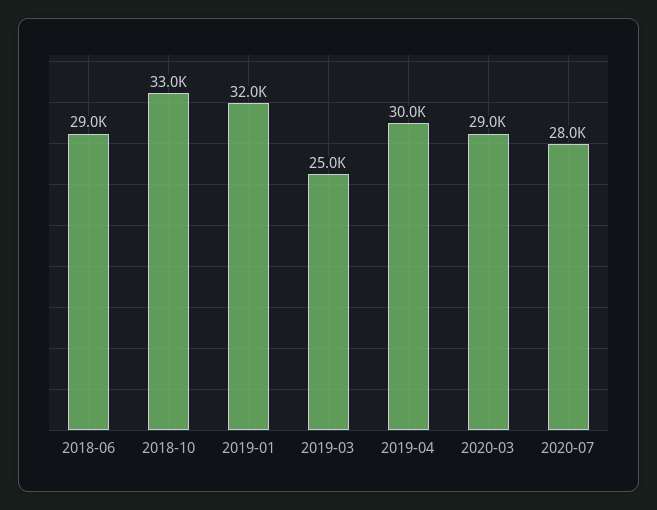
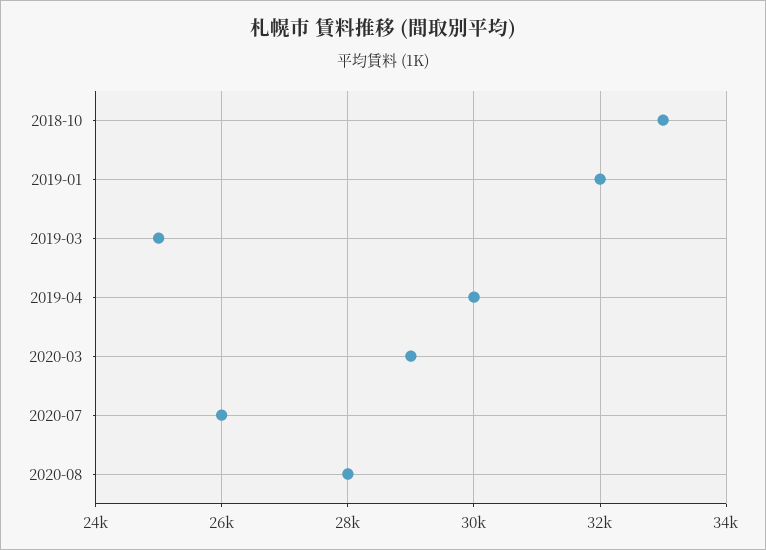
2018-06: 29000 -> none
2020-07: 28000 -> 26000
2020-08: none -> 28000

